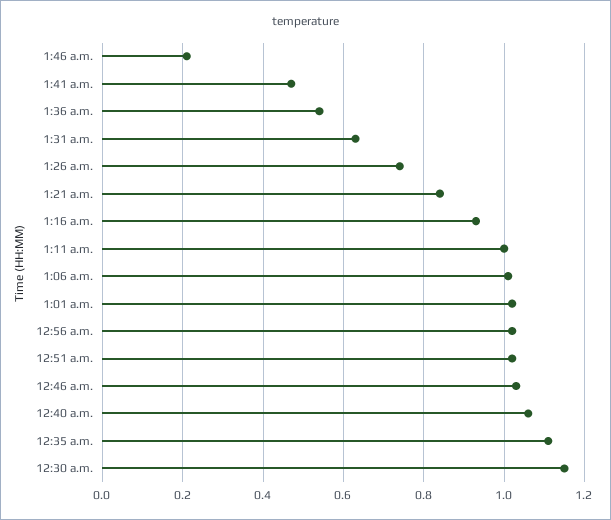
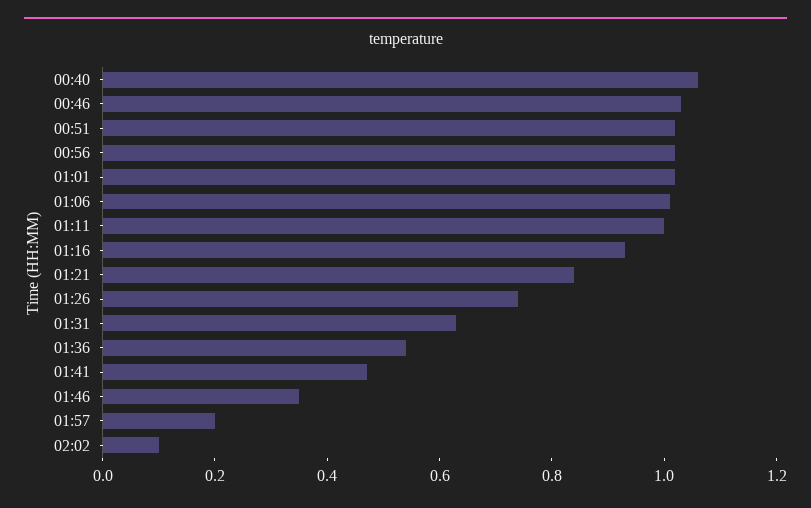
1:46 a.m.: 0.2 -> 0.35
12:35 a.m.: 1.1 -> none
12:30 a.m.: 1.15 -> none
01:57: none -> 0.2
02:02: none -> 0.1

